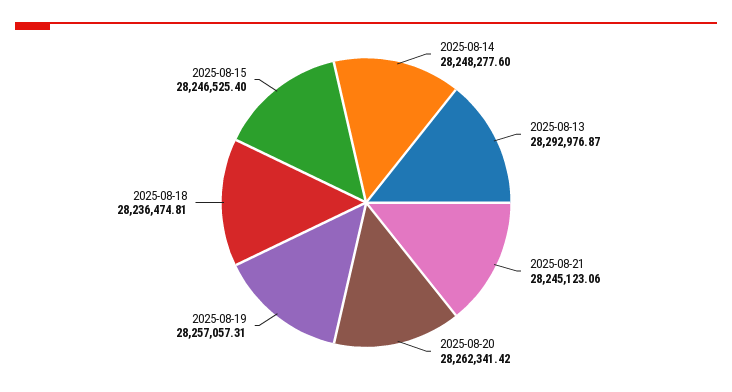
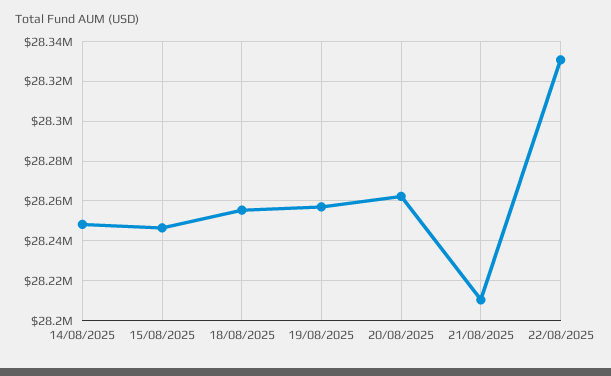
2025-08-13: 28292976.87 -> none
2025-08-21: 28245123.06 -> 28210000
2025-08-18: 28236474.81 -> 28255000
22/08/2025: none -> 28330000

